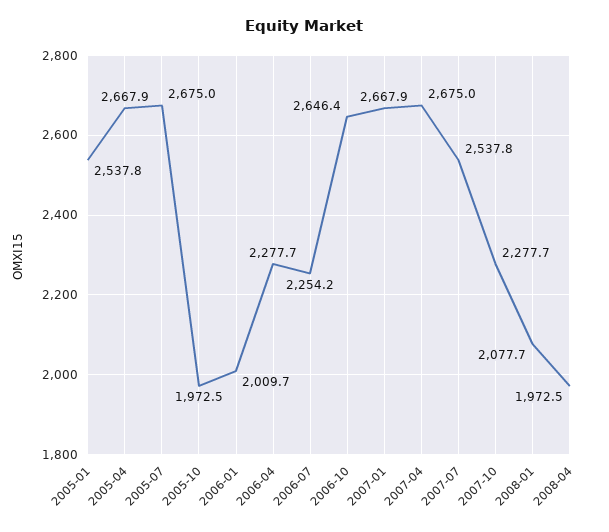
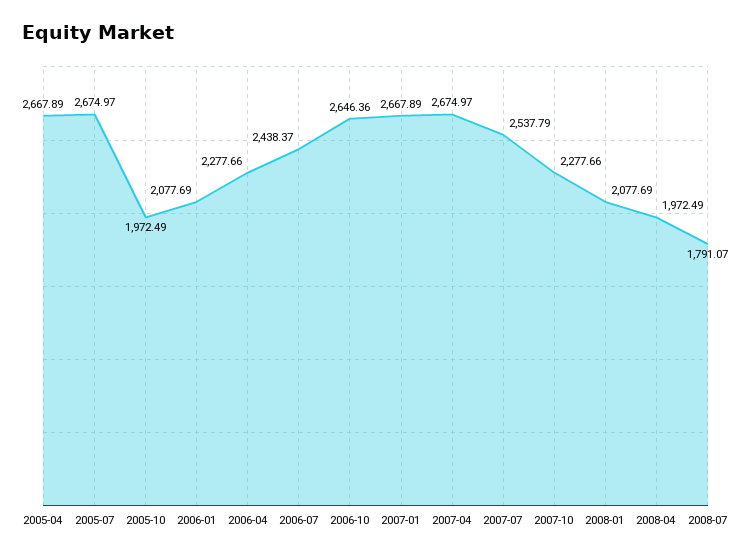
2005-01: 2537.8 -> none
2006-01: 2009.7 -> 2077.69
2006-07: 2254.2 -> 2438.37
2008-07: none -> 1791.07

